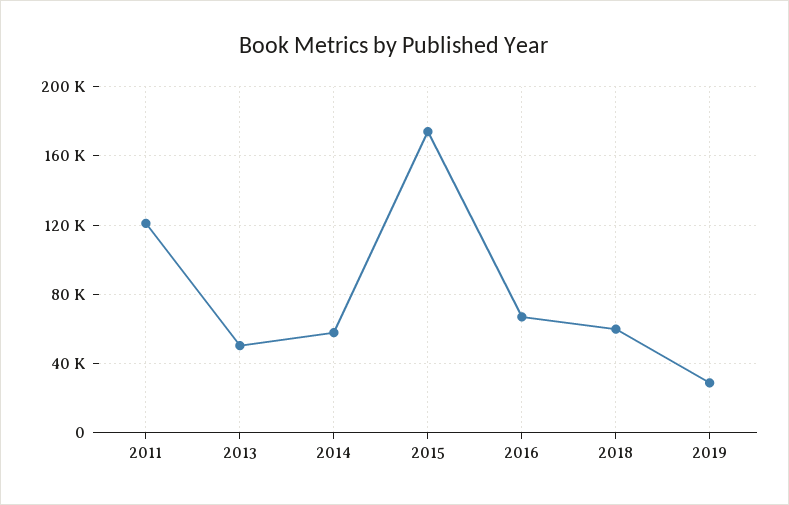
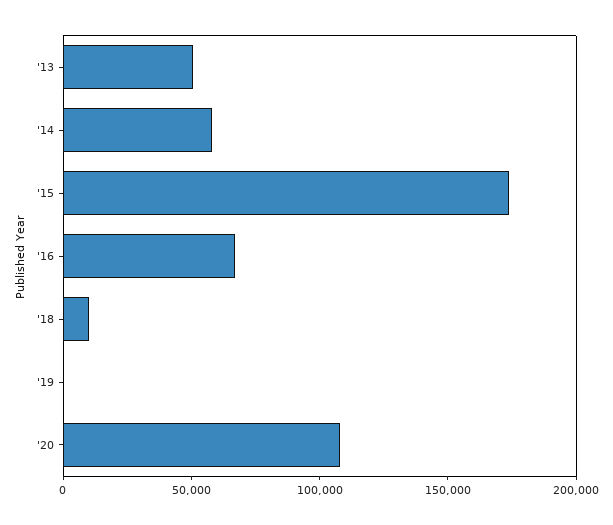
2011: 120000 -> none
2018: 60000 -> 10000
2019: 30000 -> 0
'20: none -> 110000

